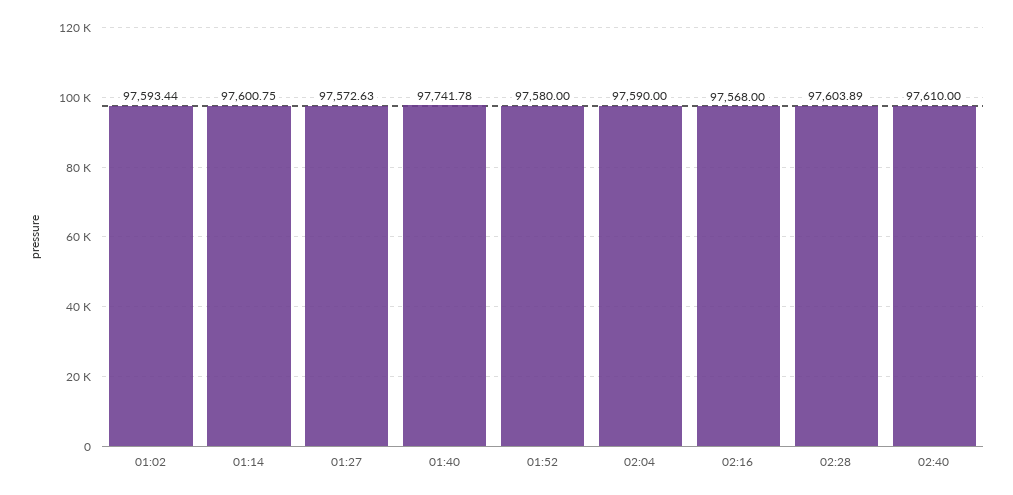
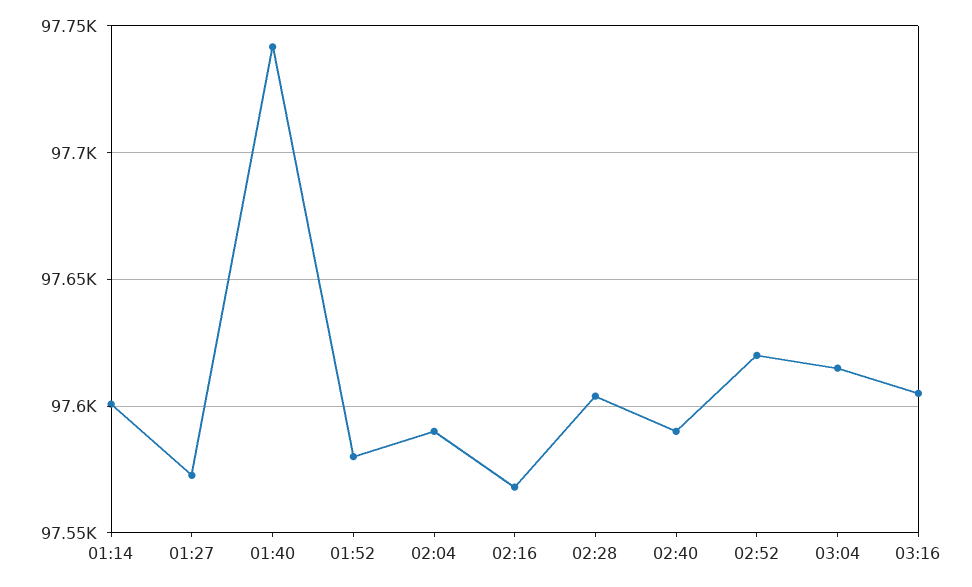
01:02: 97593.44 -> none
02:40: 97610 -> 97590
02:52: none -> 97620
03:04: none -> 97615
03:16: none -> 97605

